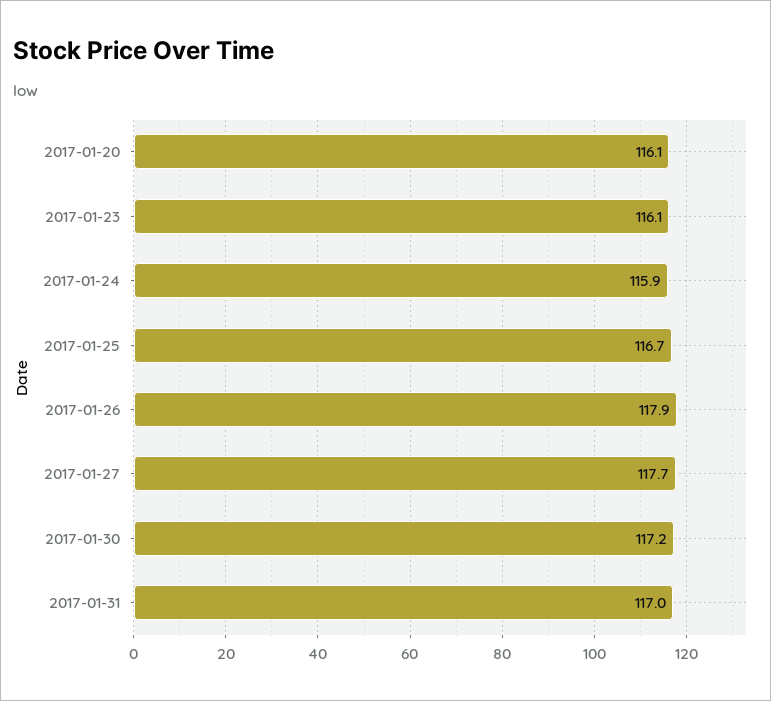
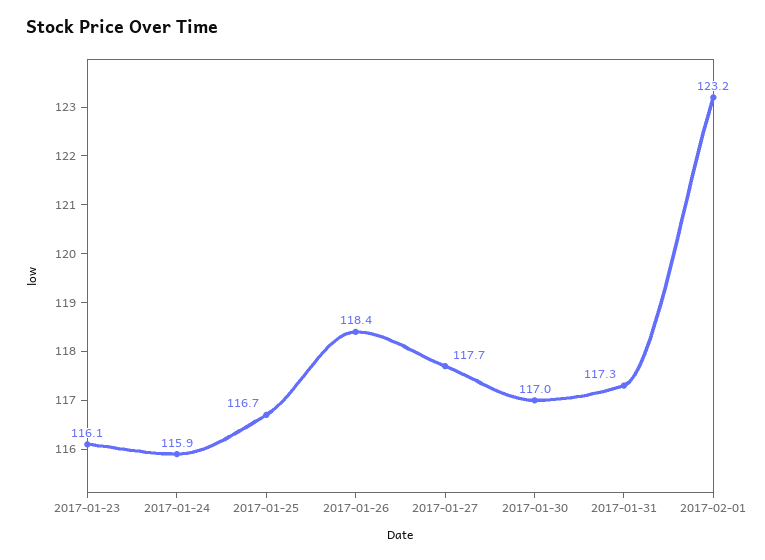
2017-01-20: 116.1 -> none
2017-01-26: 117.9 -> 118.4
2017-01-30: 117.2 -> 117
2017-01-31: 117 -> 117.3
2017-02-01: none -> 123.2

